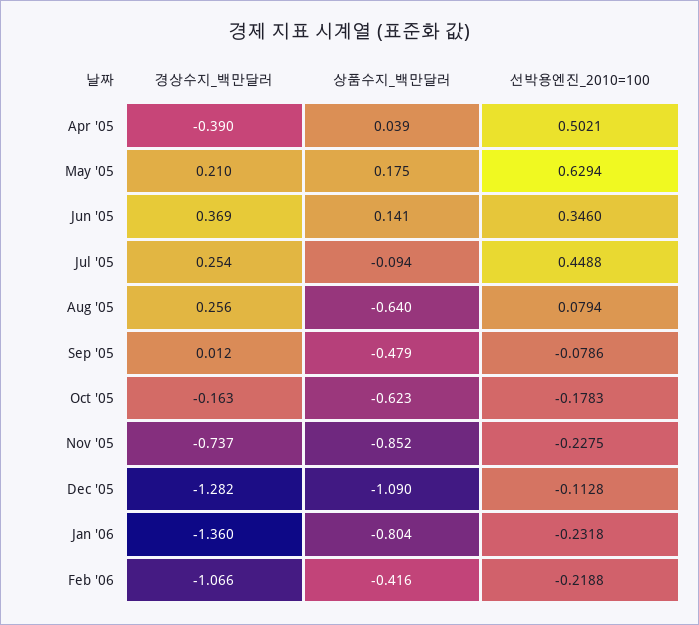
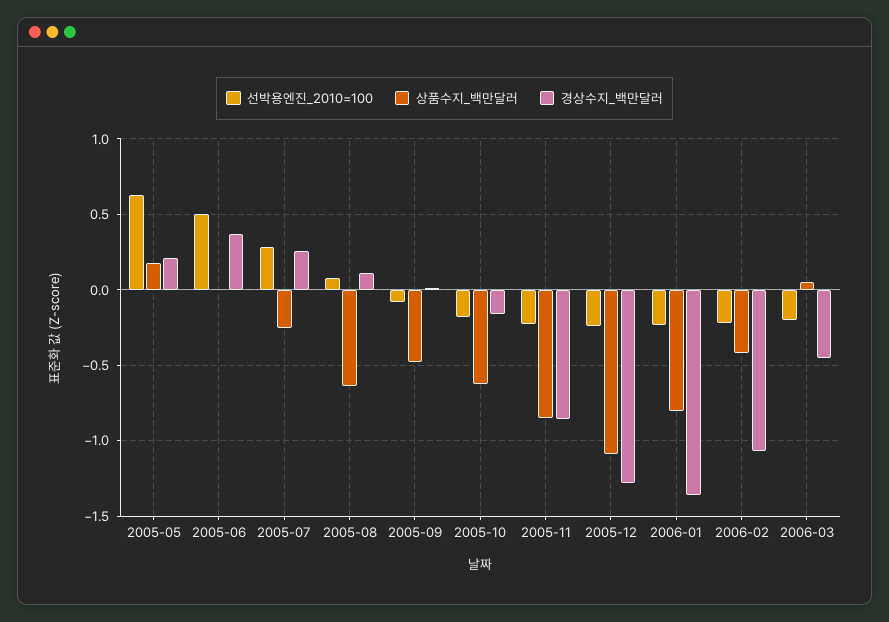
경상수지_백만달러, Apr '05: -0.39 -> none
상품수지_백만달러, Apr '05: 0.039 -> none
선박용엔진_2010=100, Apr '05: 0.5021 -> none
상품수지_백만달러, Jun '05: 0.141 -> 0
선박용엔진_2010=100, Jun '05: 0.346 -> 0.5
상품수지_백만달러, Jul '05: -0.094 -> -0.25
선박용엔진_2010=100, Jul '05: 0.4488 -> 0.3
경상수지_백만달러, Aug '05: 0.256 -> 0.1
경상수지_백만달러, Nov '05: -0.737 -> -0.85
선박용엔진_2010=100, Dec '05: -0.1128 -> -0.25
선박용엔진_2010=100, 2006-03: none -> -0.2
상품수지_백만달러, 2006-03: none -> 0.05
경상수지_백만달러, 2006-03: none -> -0.45

